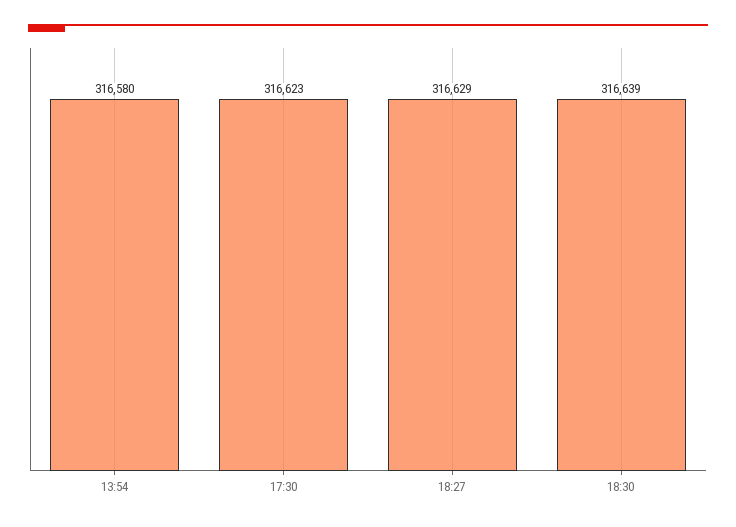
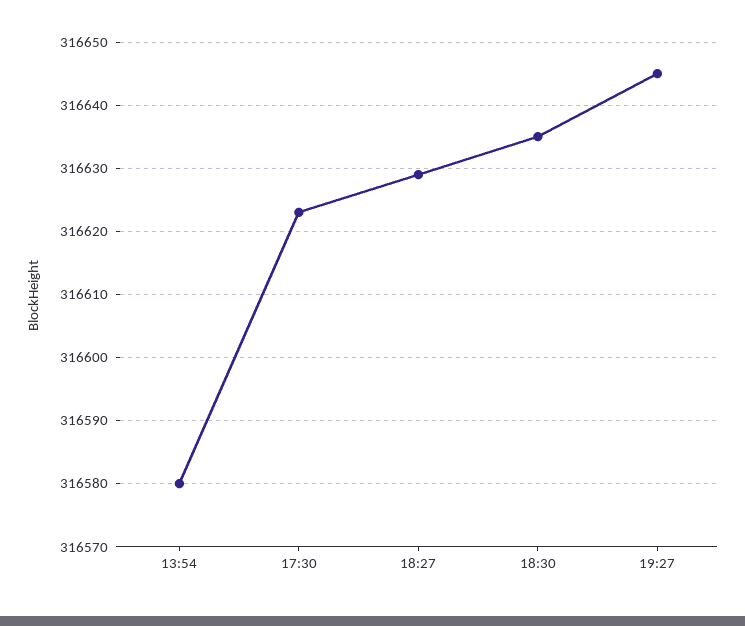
18:30: 316639 -> 316635
19:27: none -> 316645

